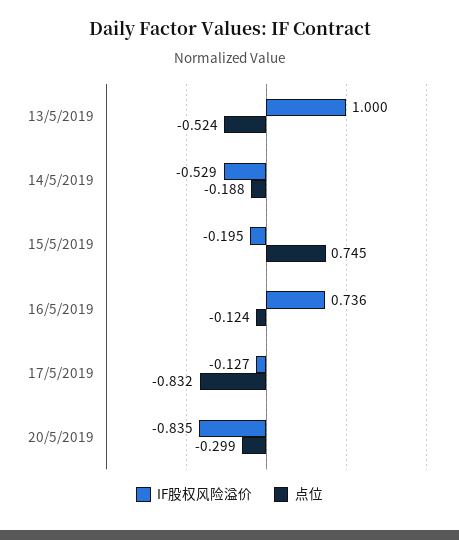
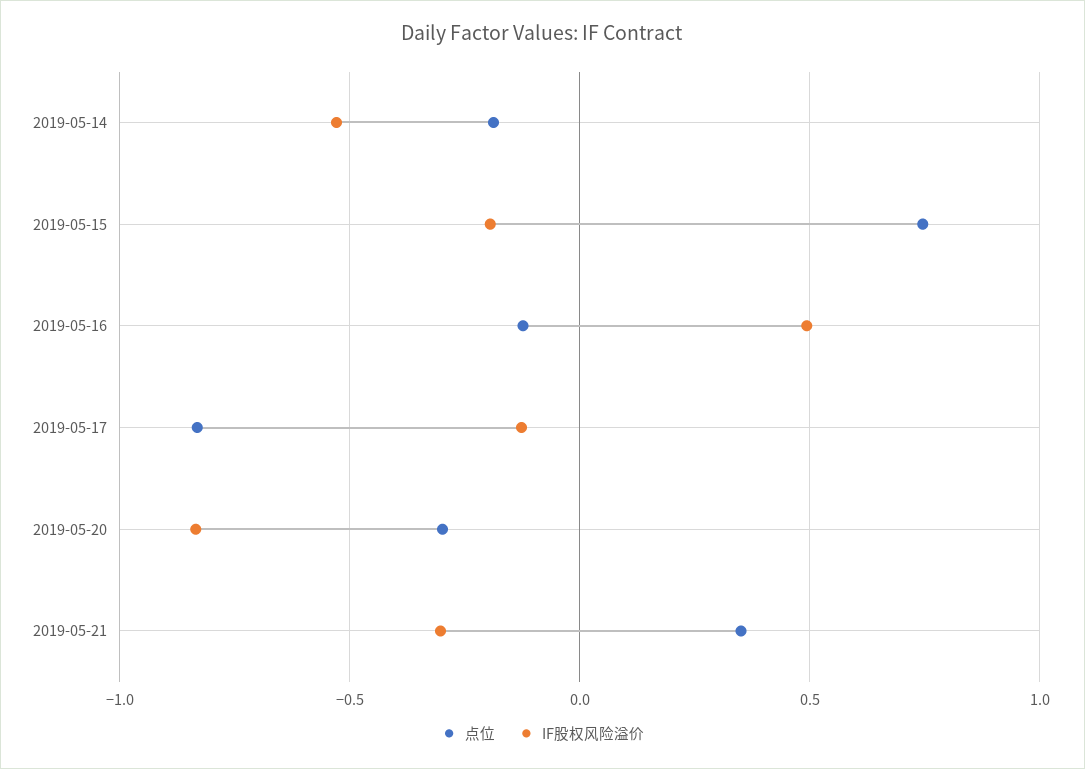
IF股权风险溢价, 13/5/2019: 1 -> none
点位, 13/5/2019: -0.524 -> none
IF股权风险溢价, 16/5/2019: 0.736 -> 0.5
点位, 2019-05-21: none -> 0.35
IF股权风险溢价, 2019-05-21: none -> -0.3

